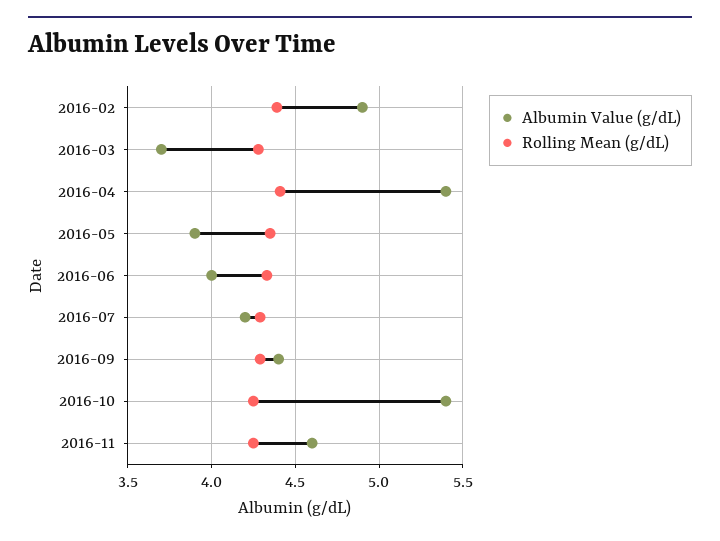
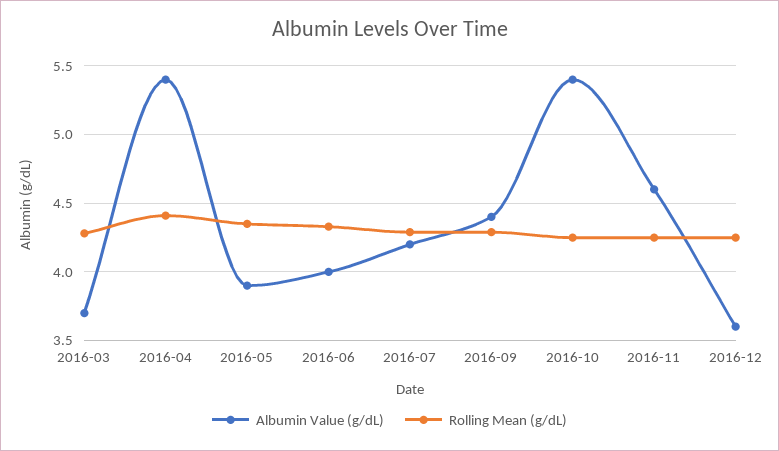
Albumin Value (g/dL), 2016-02: 4.9 -> none
Rolling Mean (g/dL), 2016-02: 4.4 -> none
Albumin Value (g/dL), 2016-12: none -> 3.6
Rolling Mean (g/dL), 2016-12: none -> 4.25

